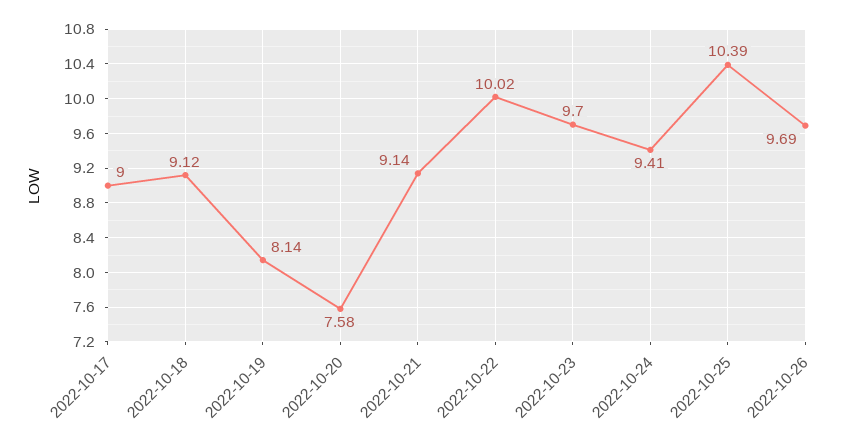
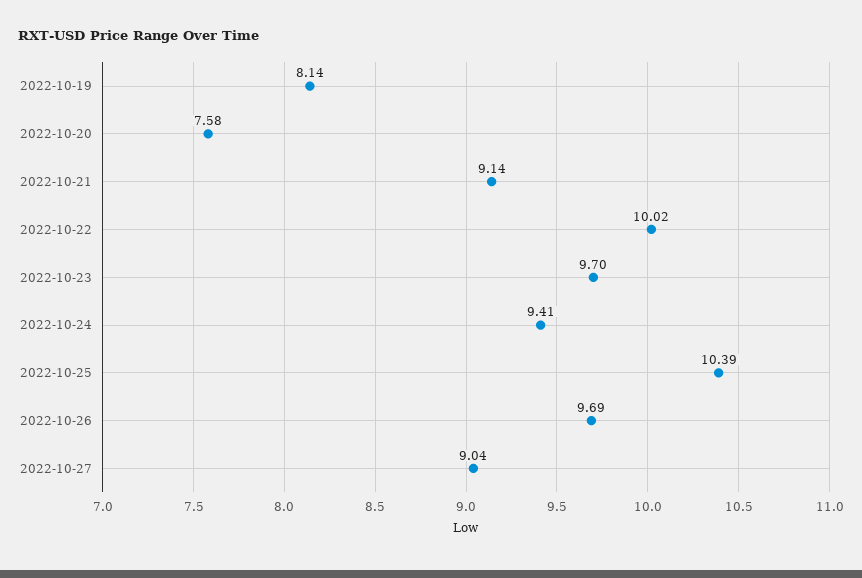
2022-10-17: 9 -> none
2022-10-18: 9.12 -> none
2022-10-27: none -> 9.04

